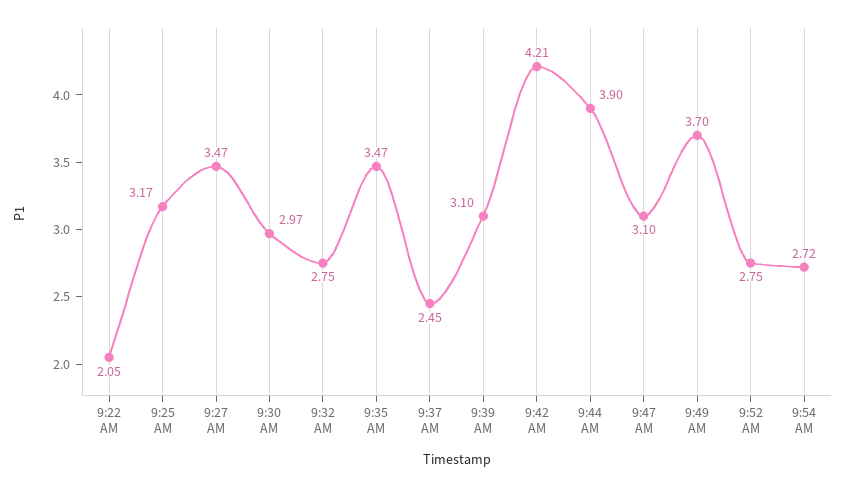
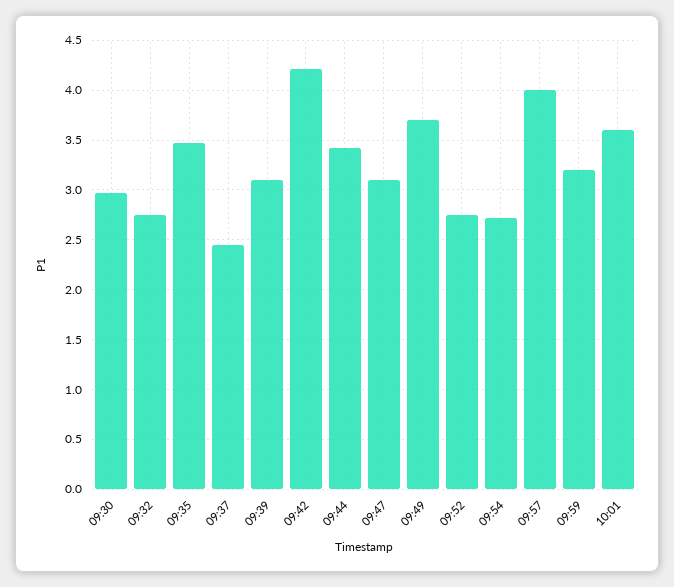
9:22 AM: 2.05 -> none
9:25 AM: 3.17 -> none
9:27 AM: 3.47 -> none
9:44 AM: 3.9 -> 3.4
09:57: none -> 4
09:59: none -> 3.2
10:01: none -> 3.6

